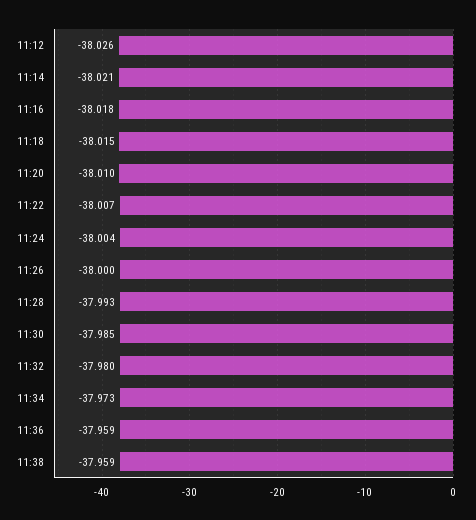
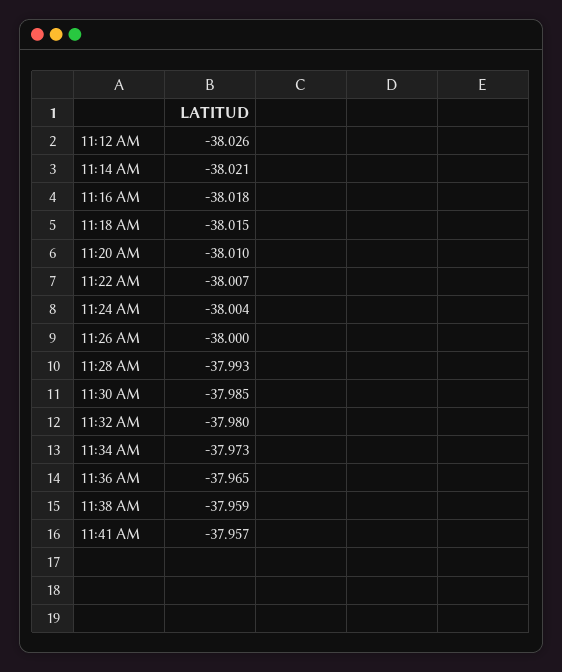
11:36: -37.959 -> -37.965
11:41 AM: none -> -37.957

